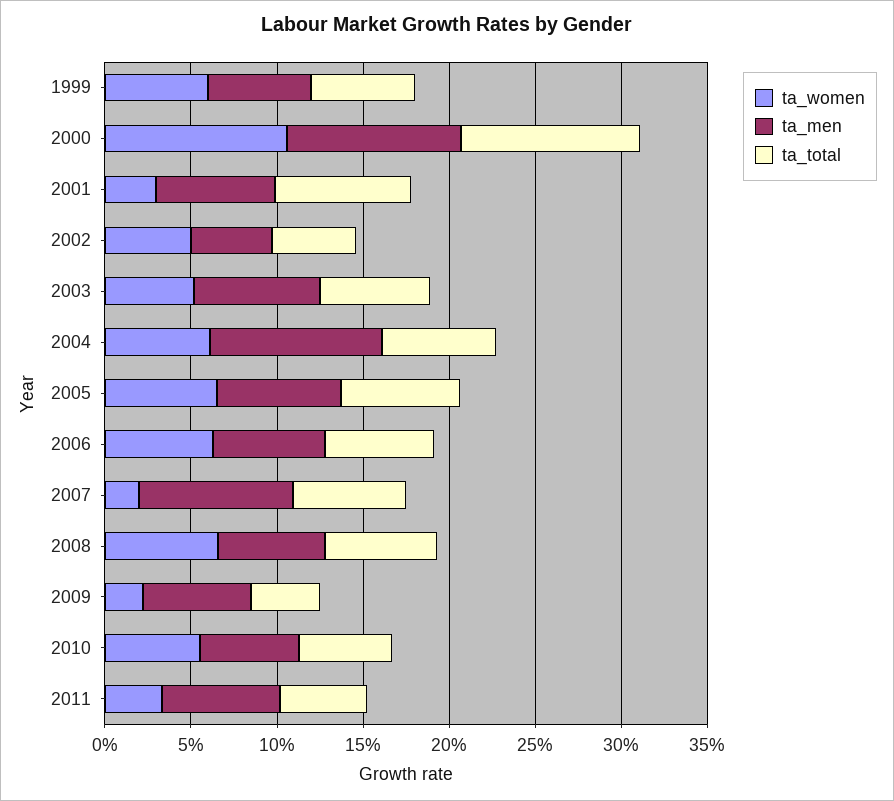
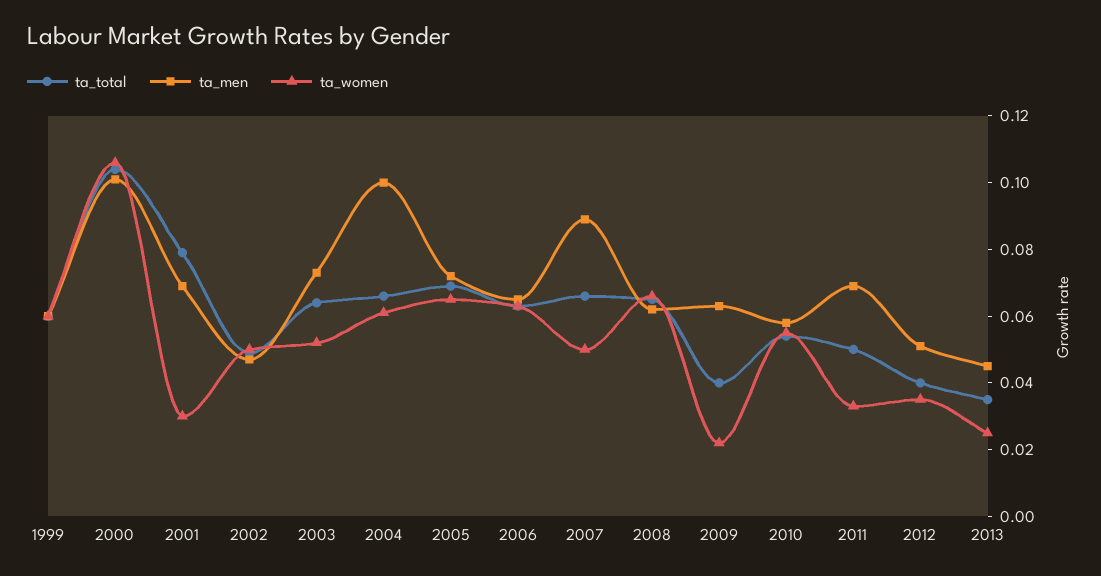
ta_women, 2007: 0.02 -> 0.05
ta_total, 2012: none -> 0.04
ta_men, 2012: none -> 0.05
ta_women, 2012: none -> 0.035
ta_total, 2013: none -> 0.035
ta_men, 2013: none -> 0.045
ta_women, 2013: none -> 0.025

